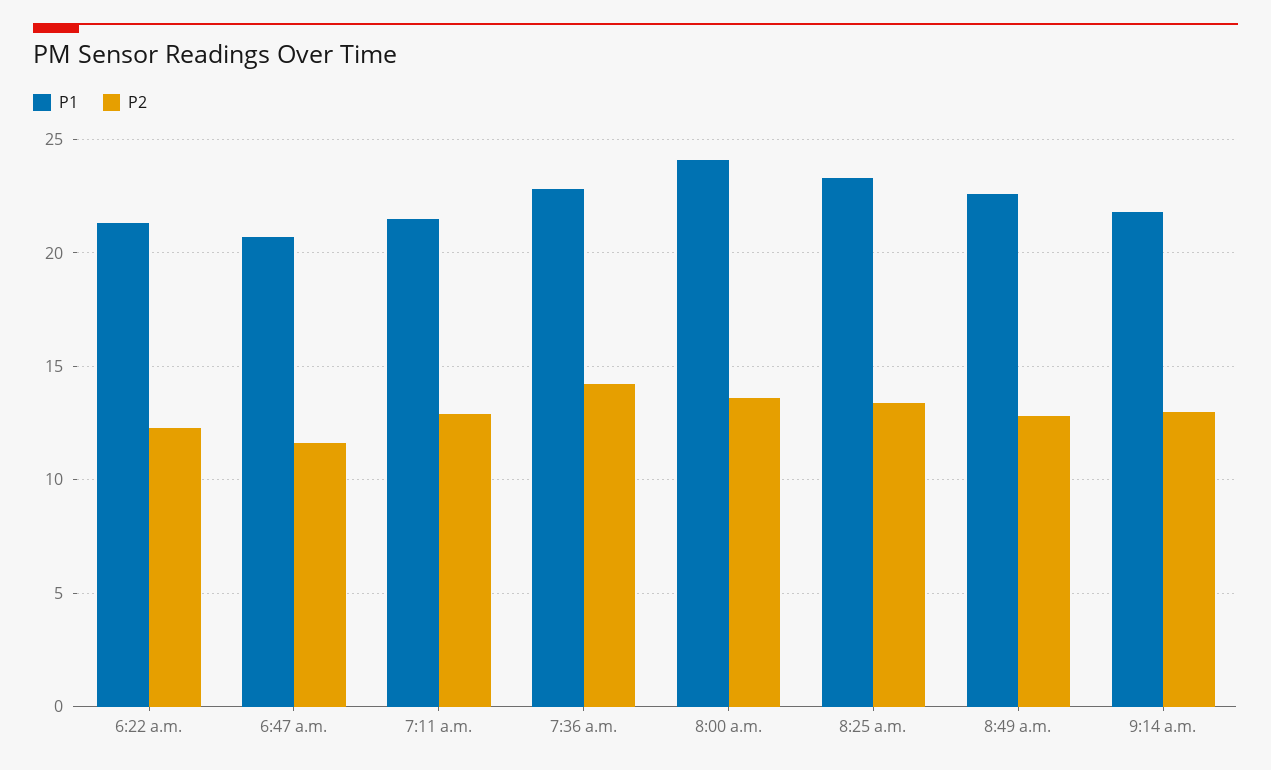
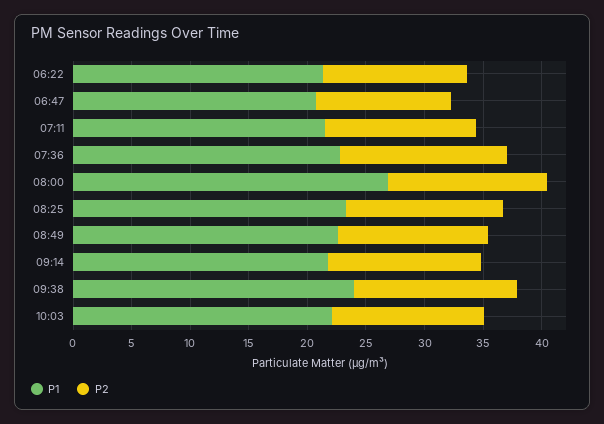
P1, 8:00 a.m.: 24 -> 27
P1, 09:38: none -> 24
P2, 09:38: none -> 14
P1, 10:03: none -> 22
P2, 10:03: none -> 13

